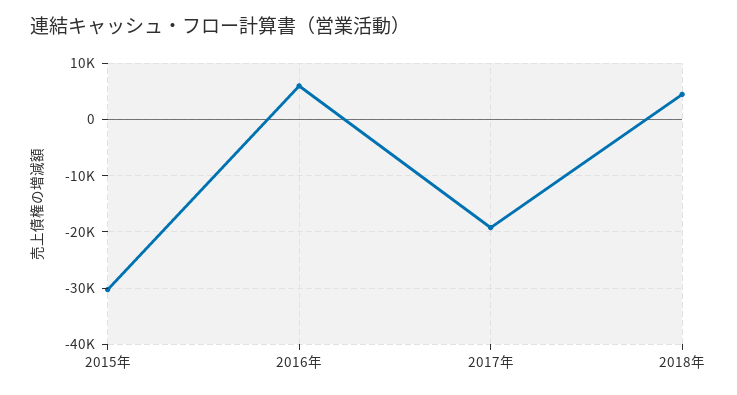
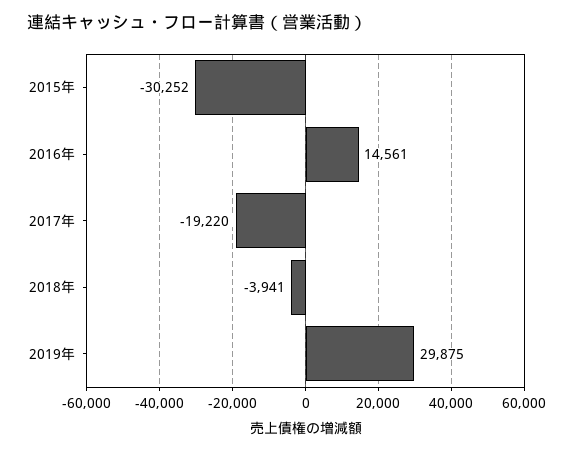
2016年: 6000 -> 14561
2018年: 4000 -> -3941
2019年: none -> 29875

